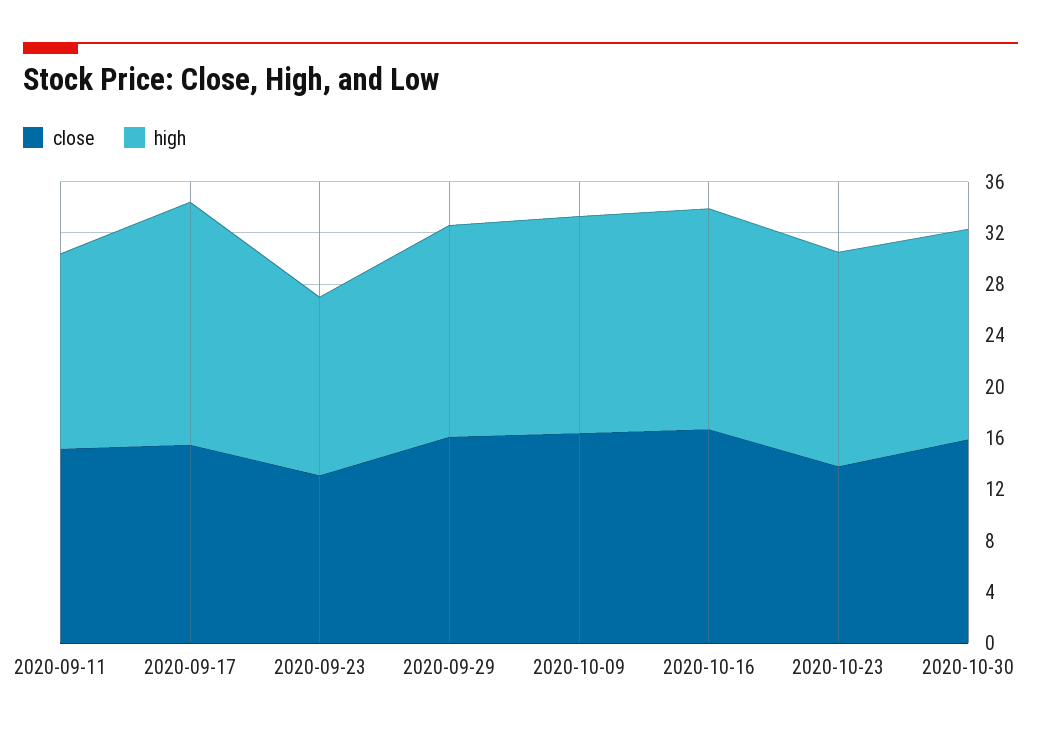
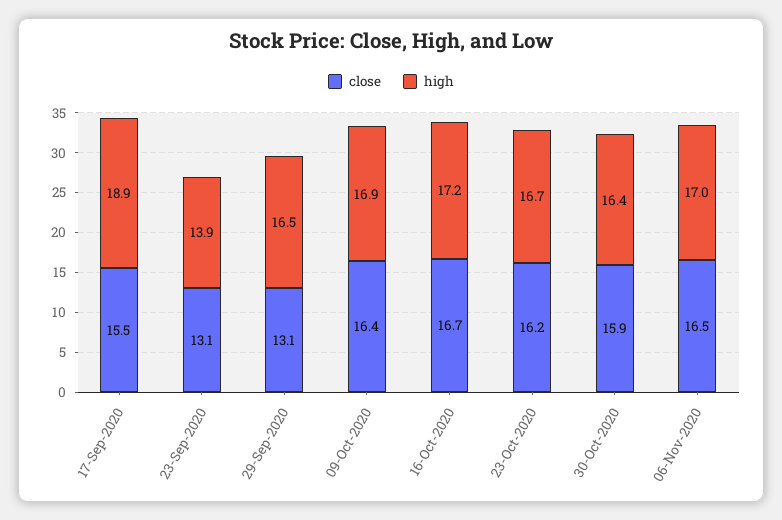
close, 2020-09-11: 15 -> none
high, 2020-09-11: 15 -> none
close, 2020-09-29: 16 -> 13.1
close, 2020-10-23: 14 -> 16.2
close, 06-Nov-2020: none -> 16.5
high, 06-Nov-2020: none -> 17

